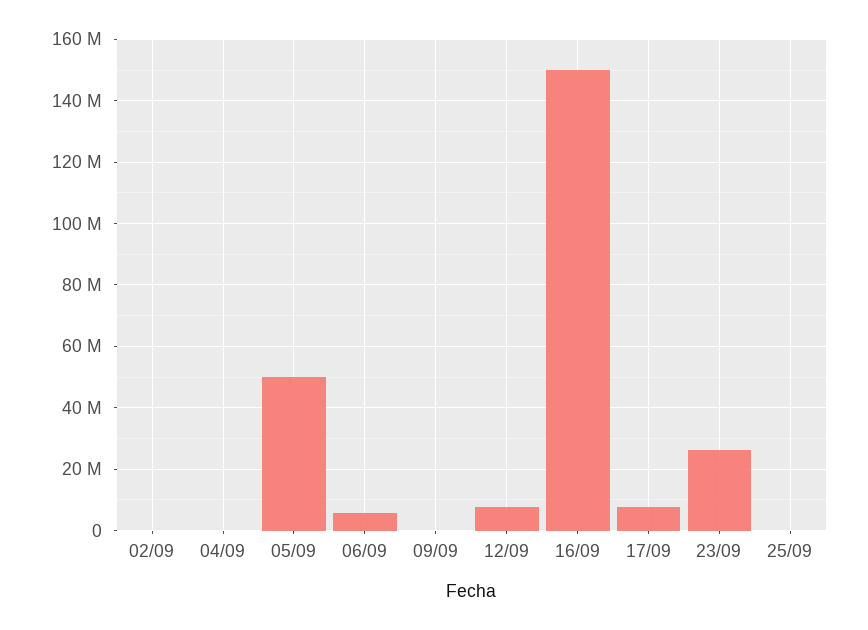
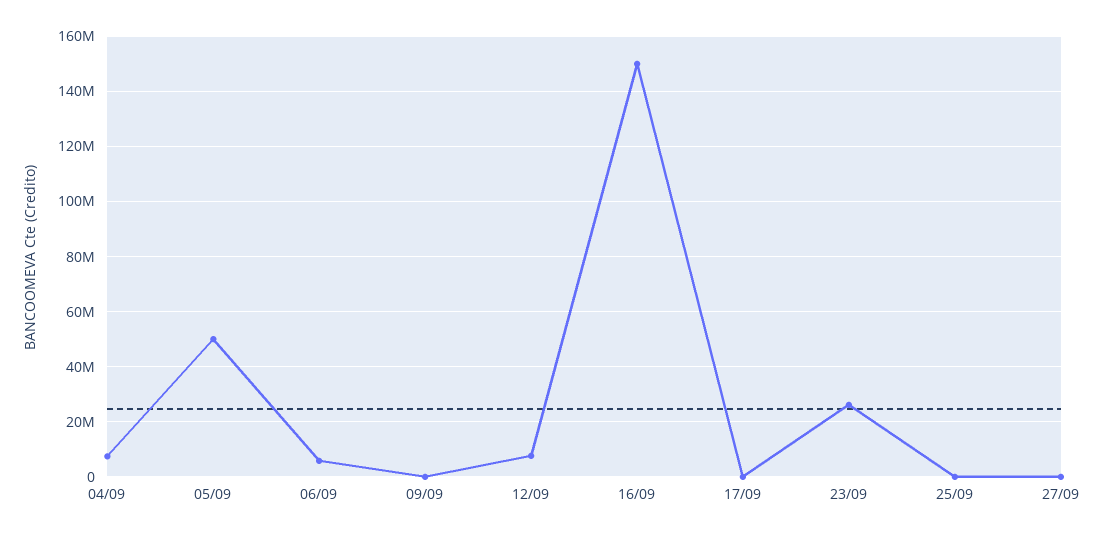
02/09: 0 -> none
04/09: 0 -> 7500000
17/09: 8000000 -> 0
27/09: none -> 0

